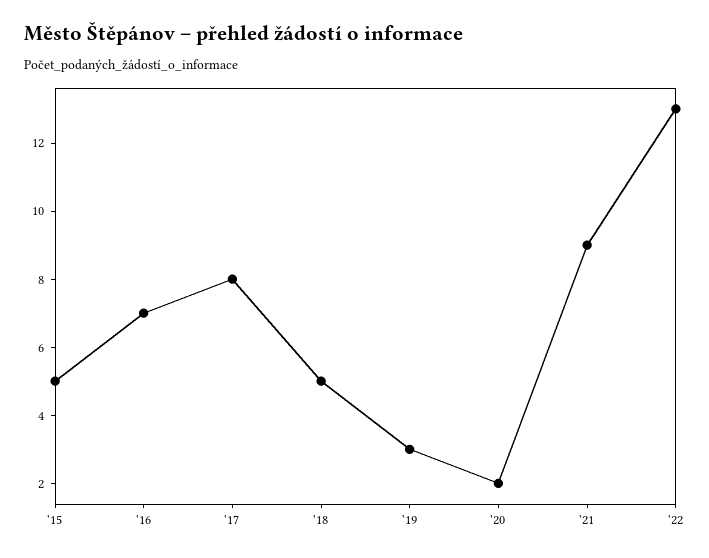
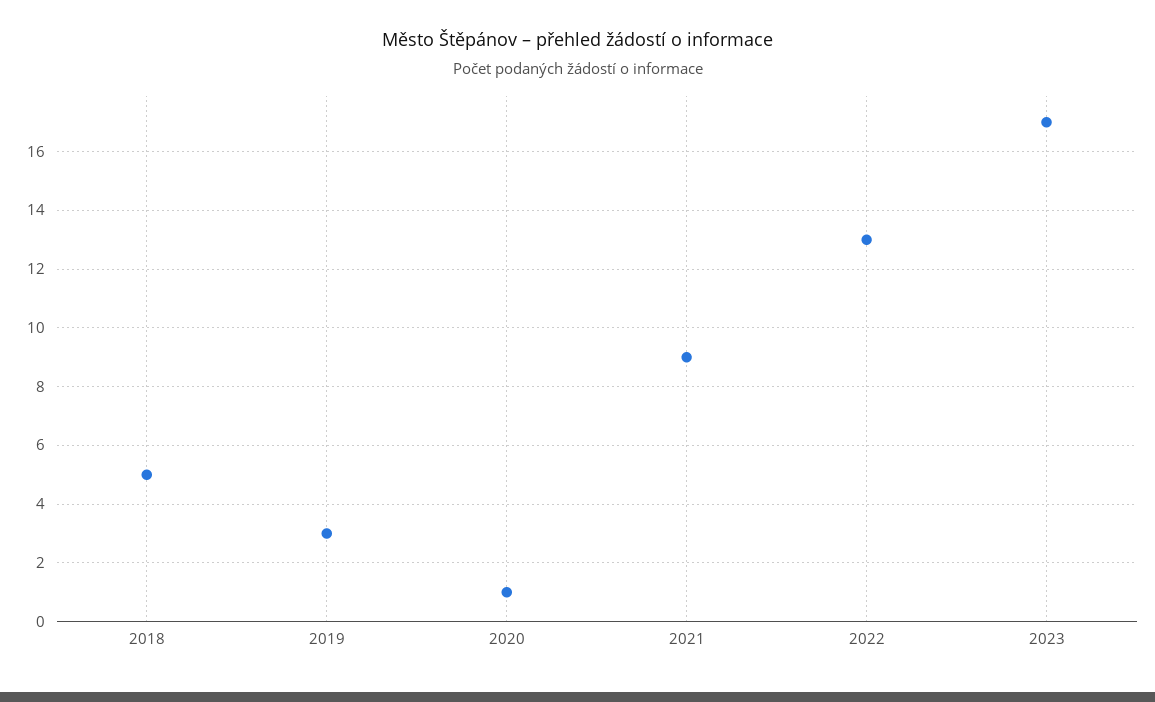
'15: 5 -> none
'16: 7 -> none
'17: 8 -> none
'20: 2 -> 1
2023: none -> 17

